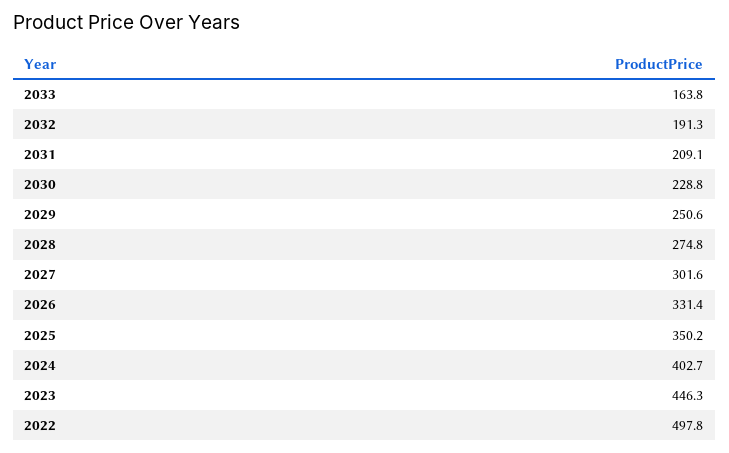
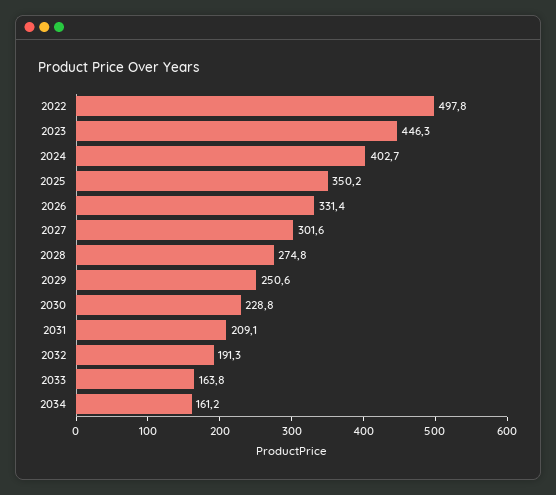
2034: none -> 161.2

